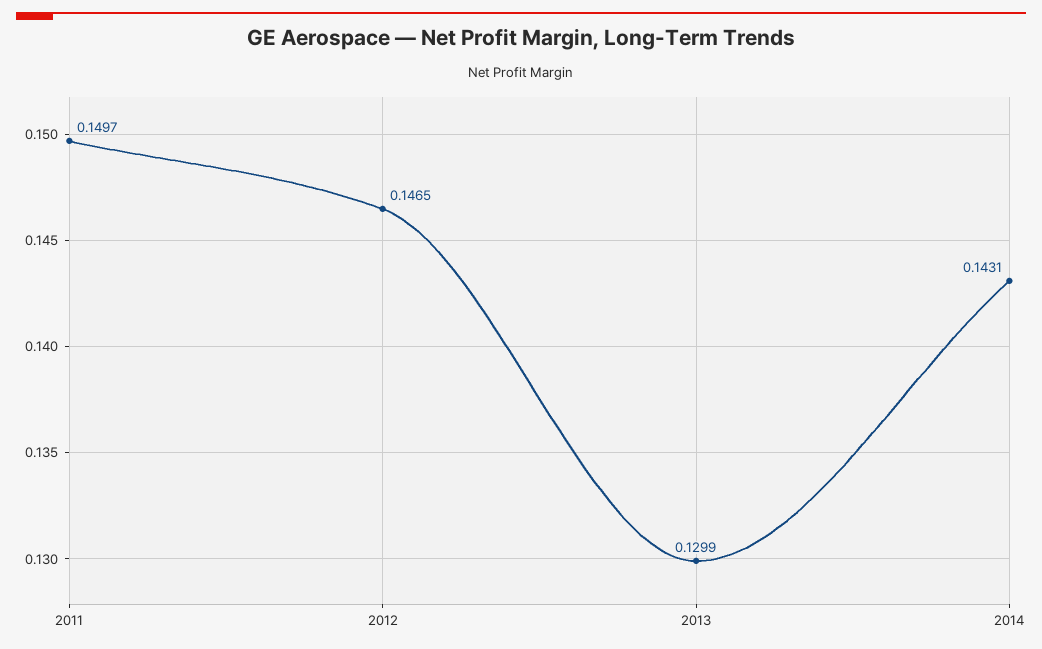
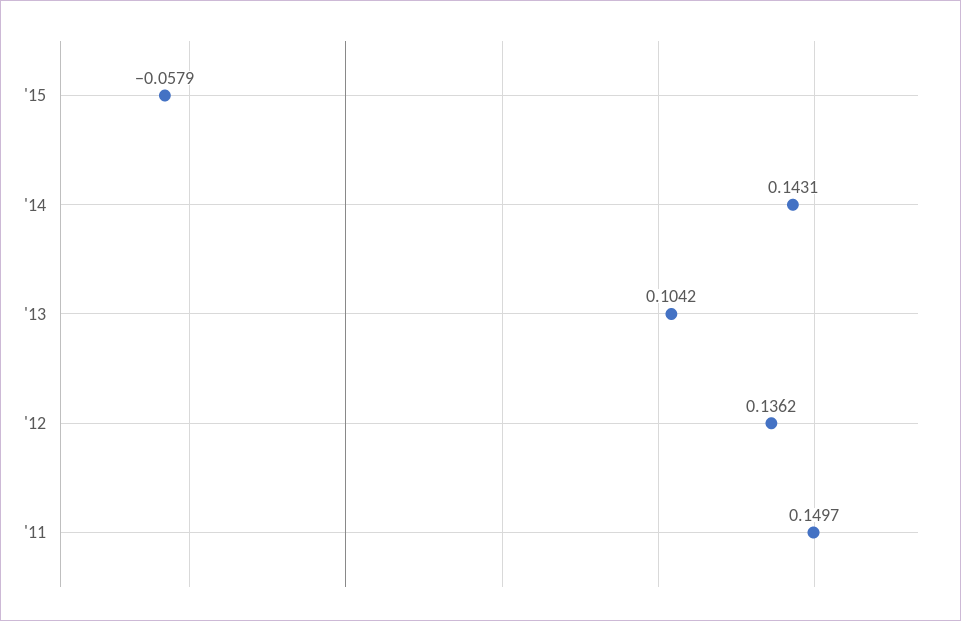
2012: 0.1465 -> 0.1362
2013: 0.1299 -> 0.1042
'15: none -> -0.0579

